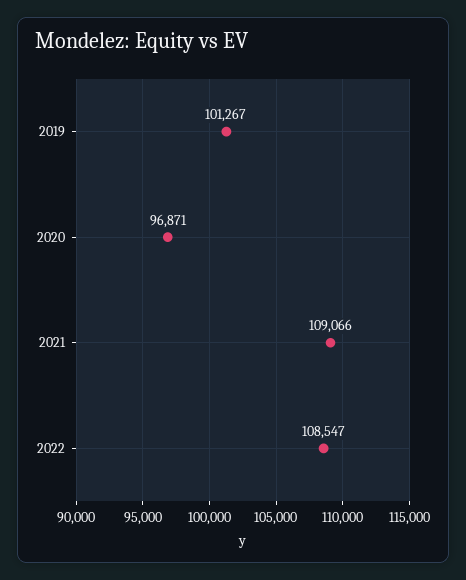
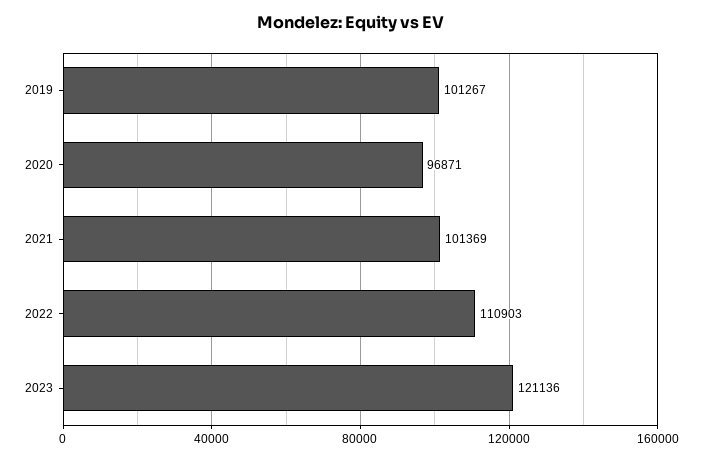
2021: 109066 -> 101369
2022: 108547 -> 110903
2023: none -> 121136

